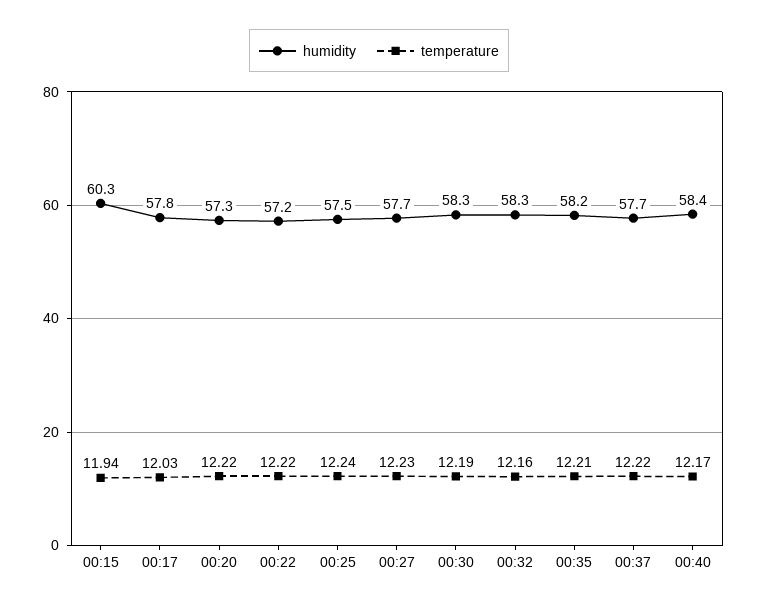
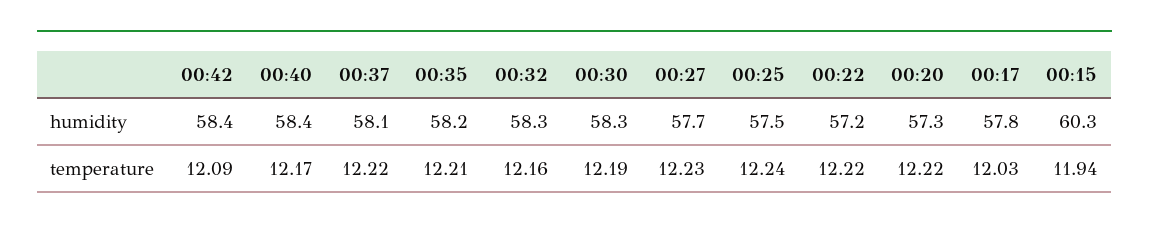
humidity, 00:37: 57.7 -> 58.1
humidity, 00:42: none -> 58.4
temperature, 00:42: none -> 12.09

